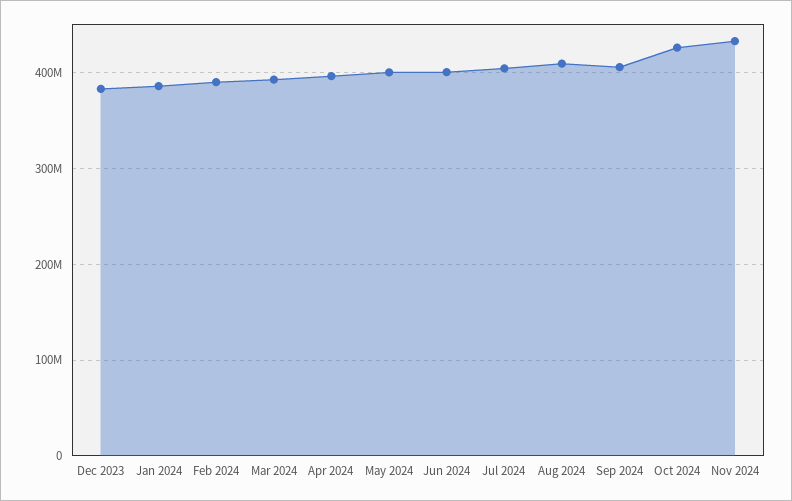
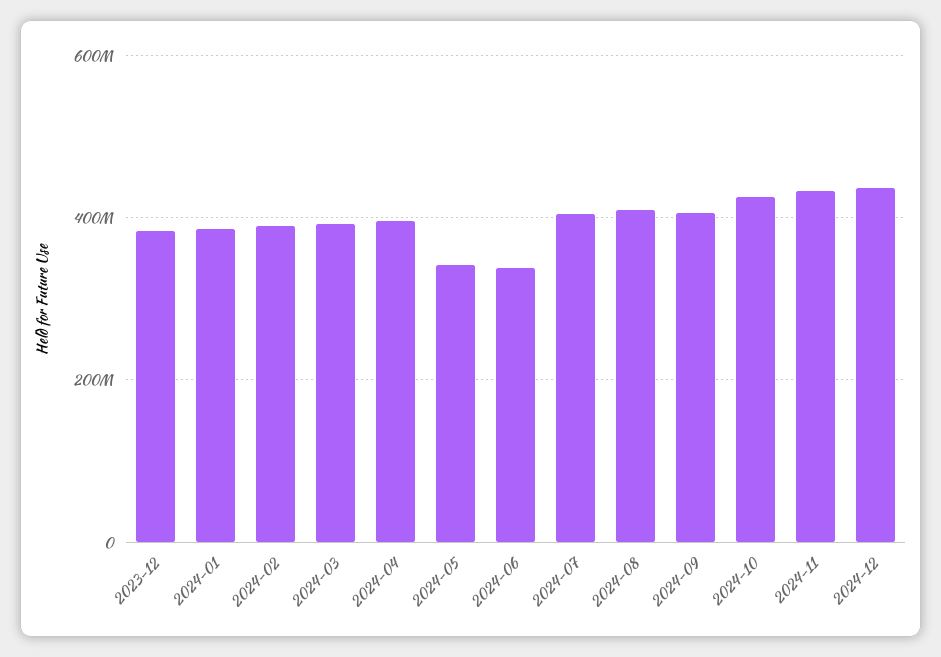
May 2024: 400000000 -> 340000000
Jun 2024: 400000000 -> 340000000
2024-12: none -> 440000000

